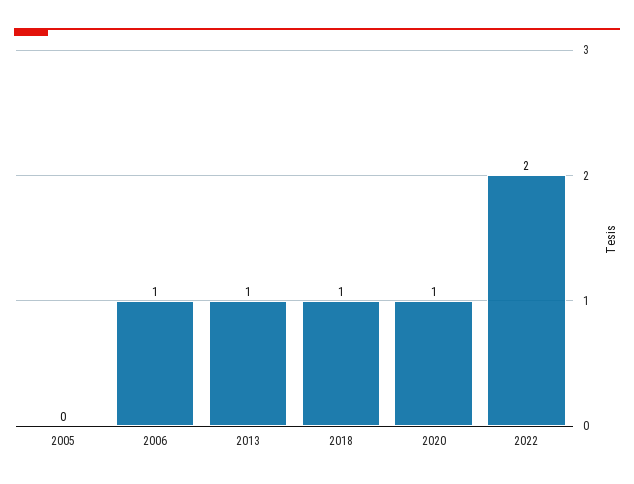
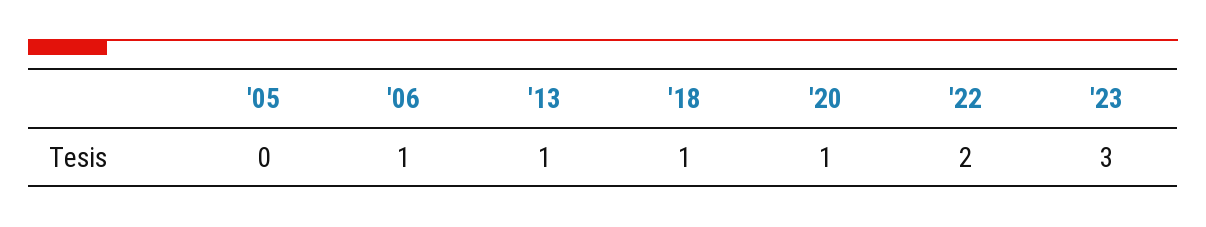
'23: none -> 3

